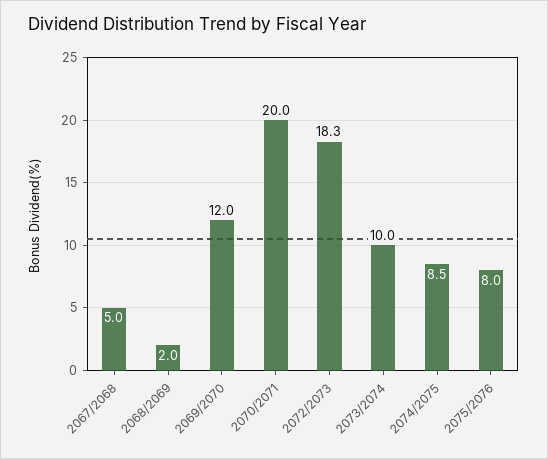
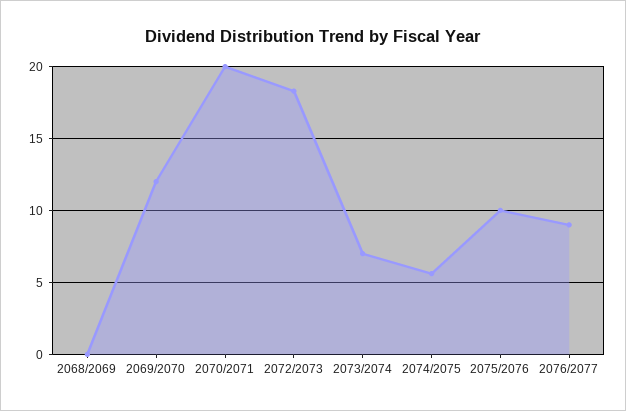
2067/2068: 5 -> none
2068/2069: 2 -> 0
2073/2074: 10 -> 7
2074/2075: 8.5 -> 5.5
2075/2076: 8 -> 10
2076/2077: none -> 9

